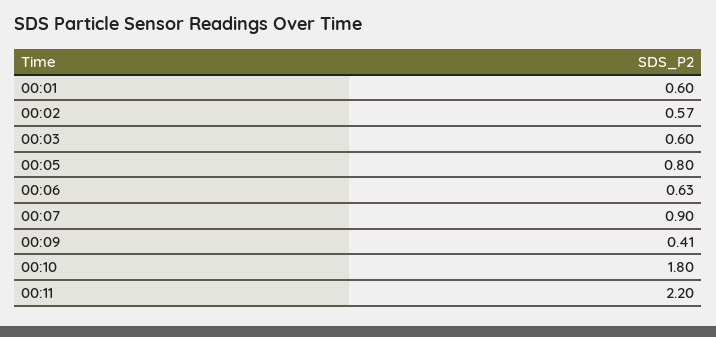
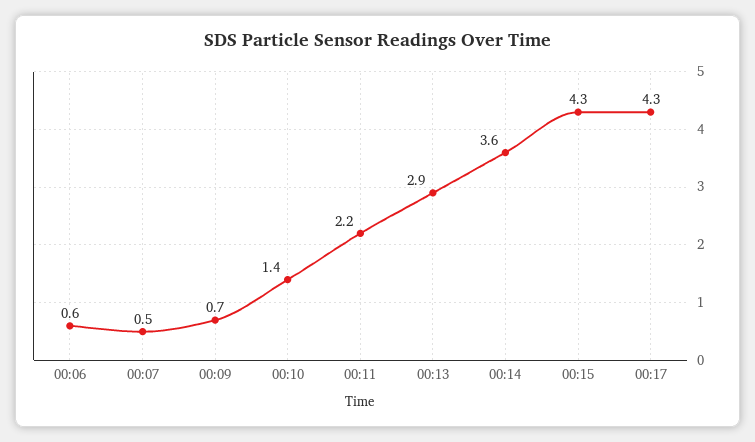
00:01: 0.6 -> none
00:02: 0.57 -> none
00:03: 0.6 -> none
00:05: 0.8 -> none
00:07: 0.9 -> 0.5
00:09: 0.41 -> 0.7
00:10: 1.8 -> 1.4
00:13: none -> 2.9
00:14: none -> 3.6
00:15: none -> 4.3
00:17: none -> 4.3

